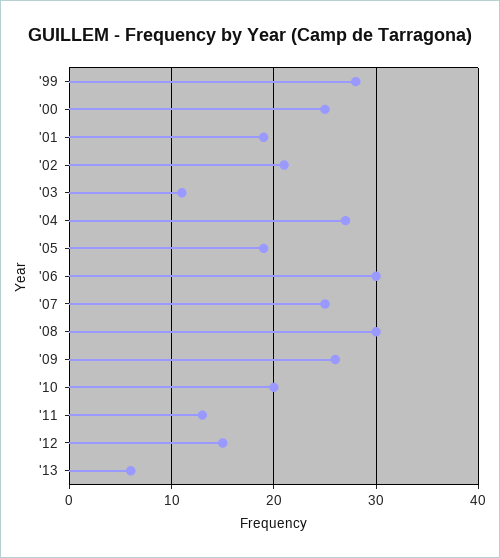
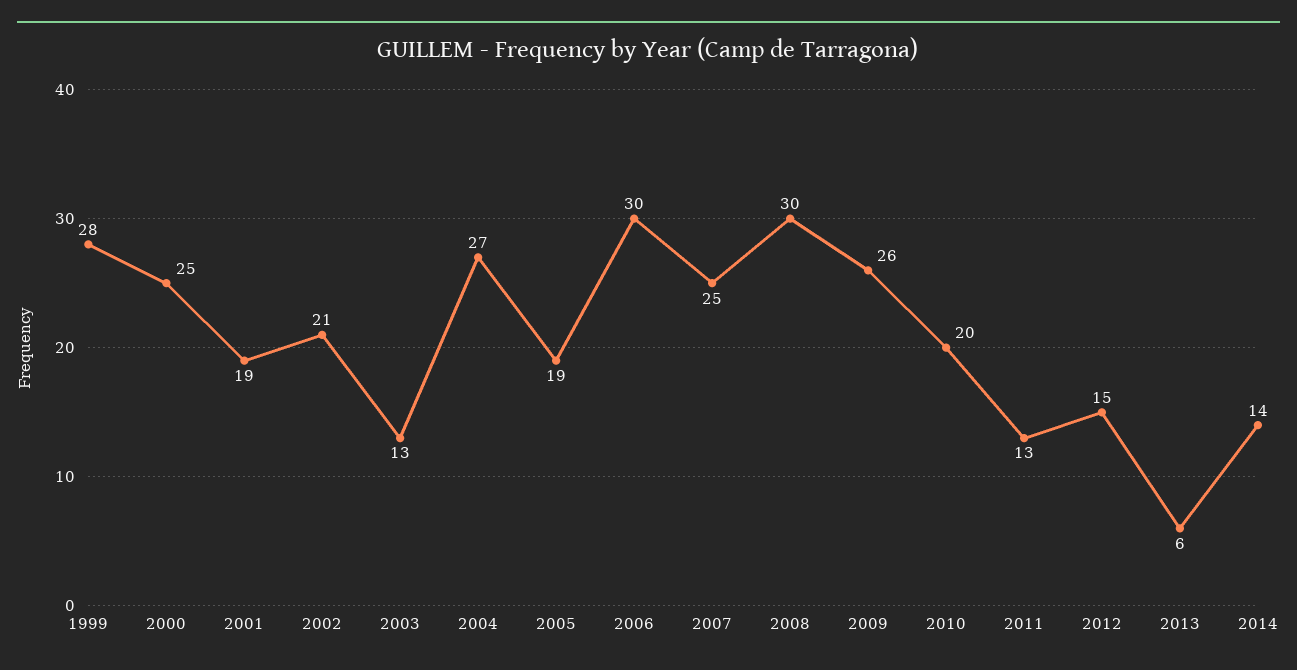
'03: 11 -> 13
2014: none -> 14

